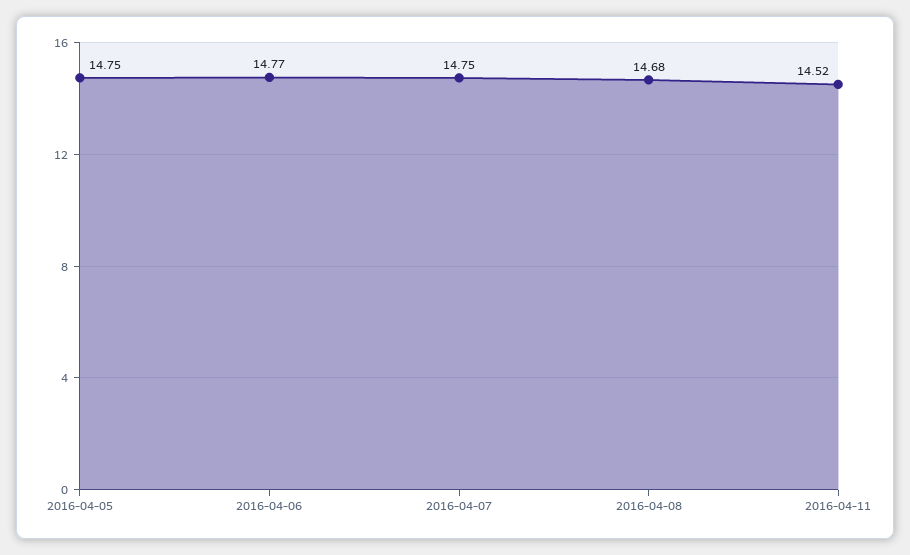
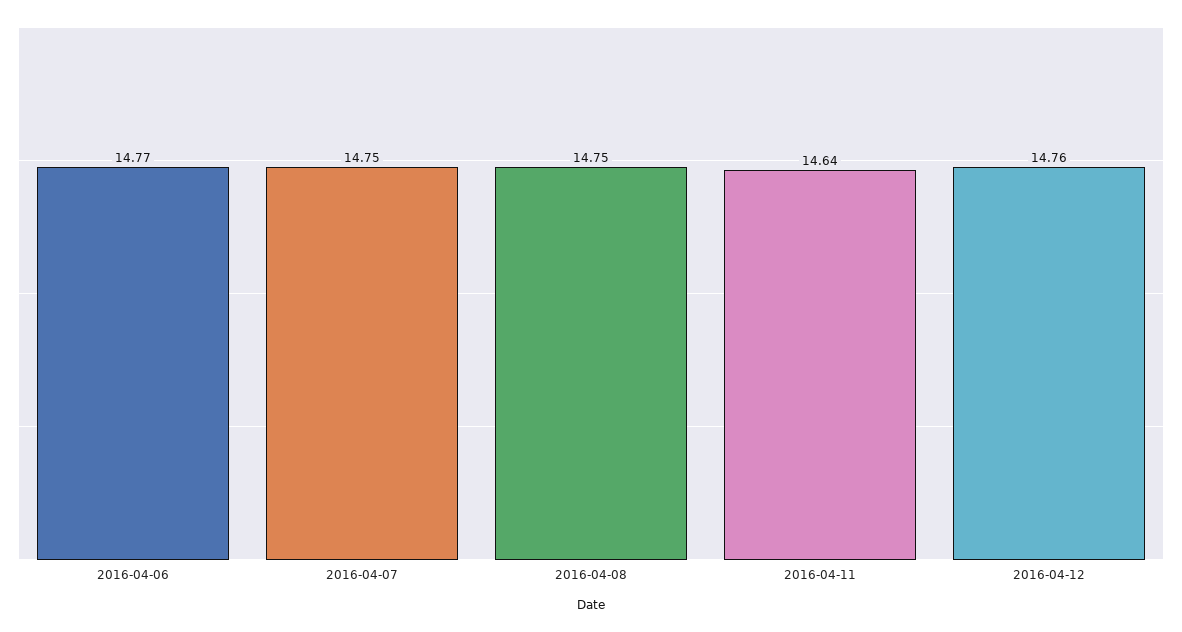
2016-04-05: 14.75 -> none
2016-04-08: 14.68 -> 14.75
2016-04-11: 14.52 -> 14.64
2016-04-12: none -> 14.76

